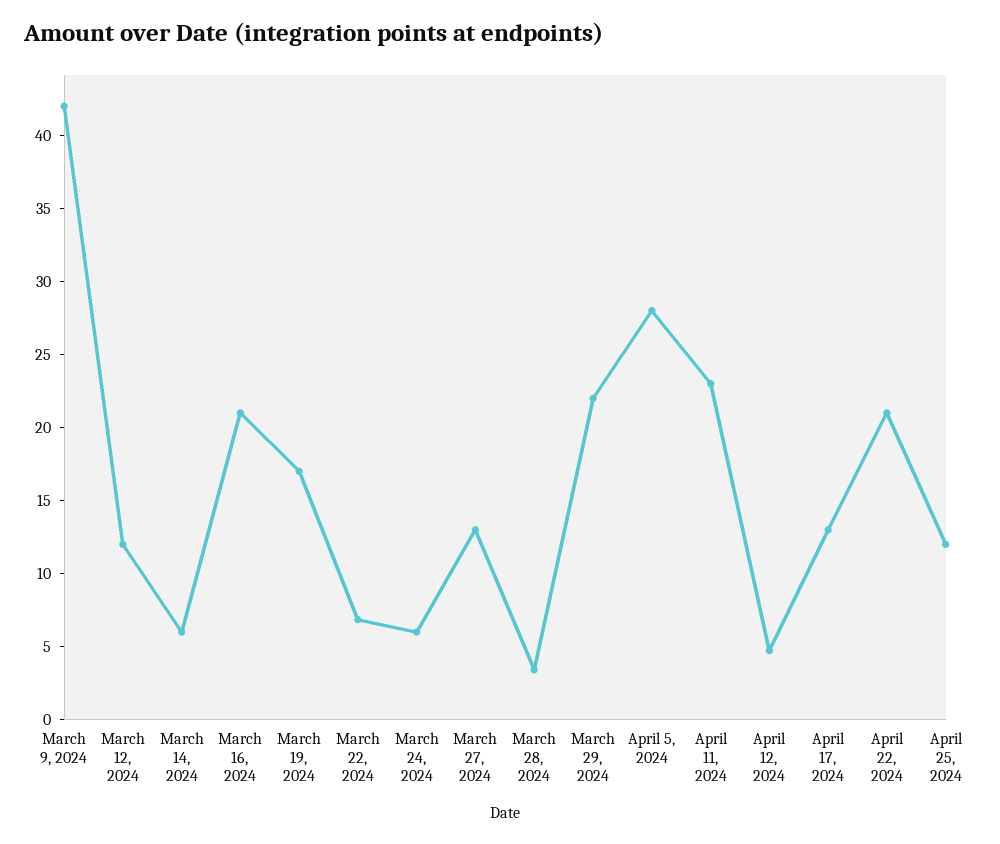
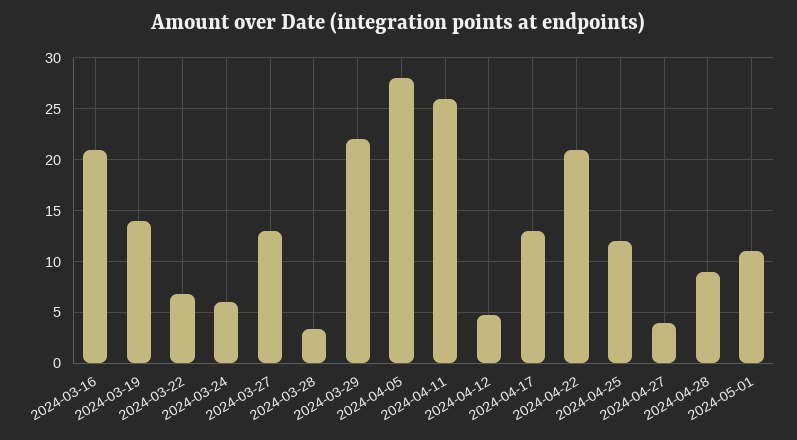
March 9, 2024: 42 -> none
March 12, 2024: 12 -> none
March 14, 2024: 6 -> none
March 19, 2024: 17 -> 14
April 11, 2024: 23 -> 26
2024-04-27: none -> 4
2024-04-28: none -> 9
2024-05-01: none -> 11

